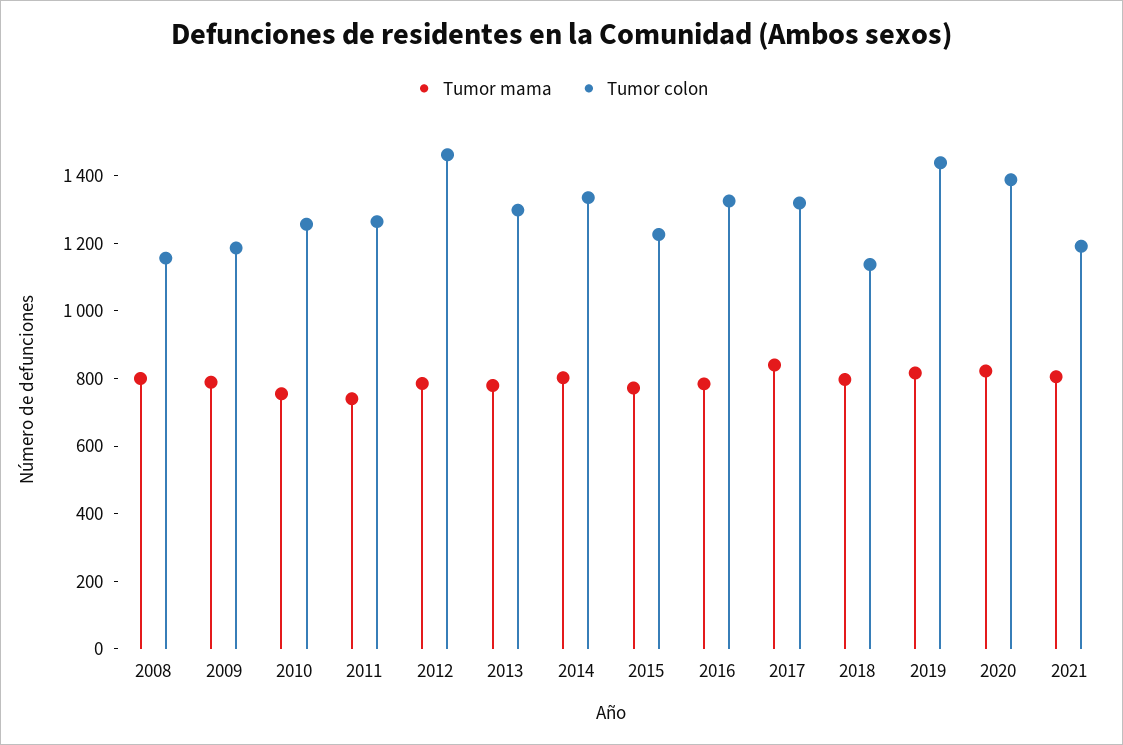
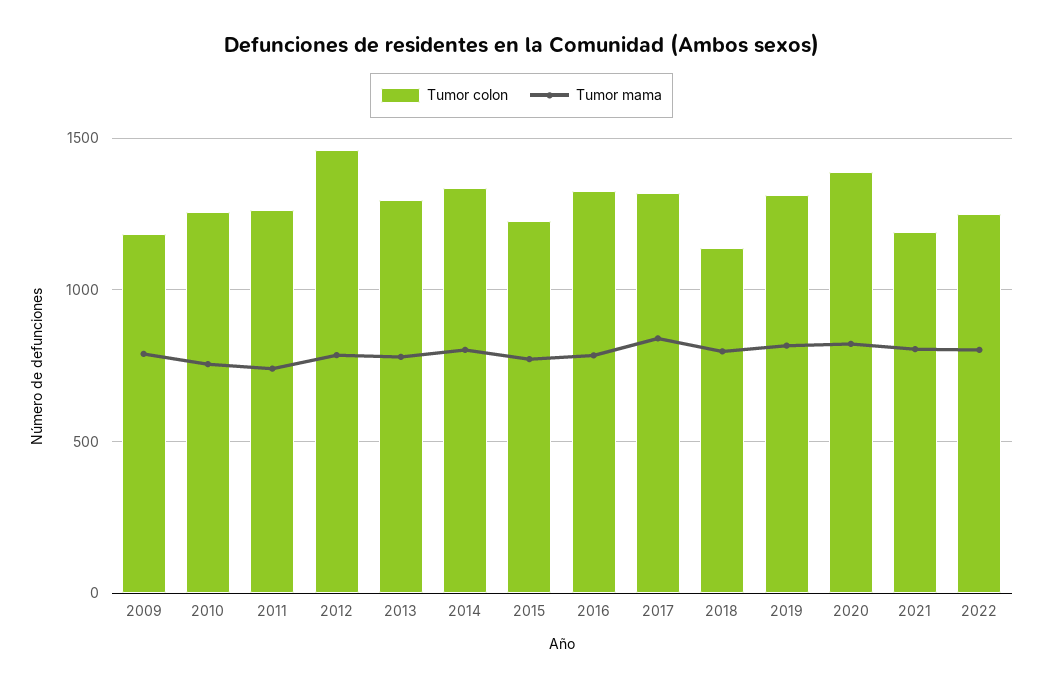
Tumor mama, 2008: 800 -> none
Tumor colon, 2008: 1150 -> none
Tumor colon, 2019: 1450 -> 1300
Tumor colon, 2022: none -> 1250
Tumor mama, 2022: none -> 800

